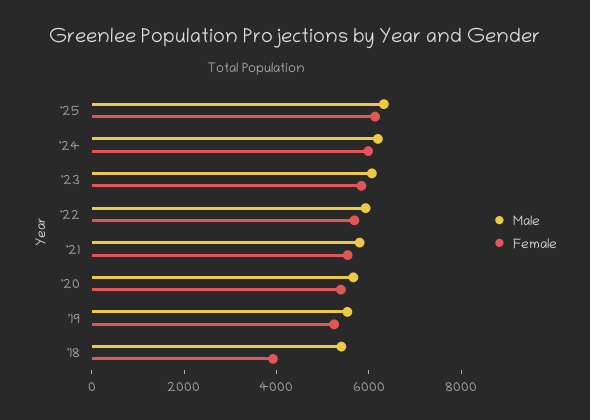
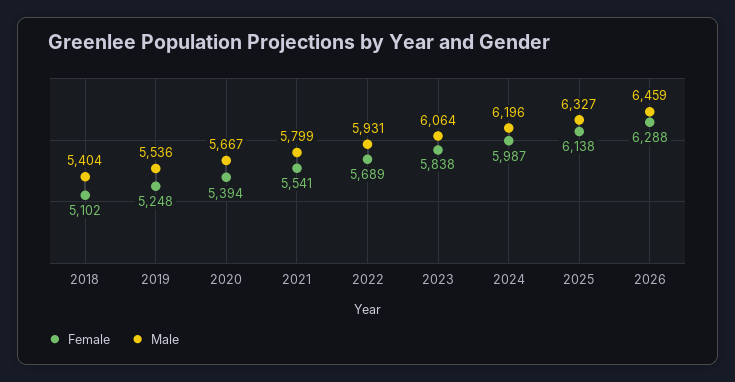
Female, '18: 4000 -> 5102
Female, 2026: none -> 6288
Male, 2026: none -> 6459

